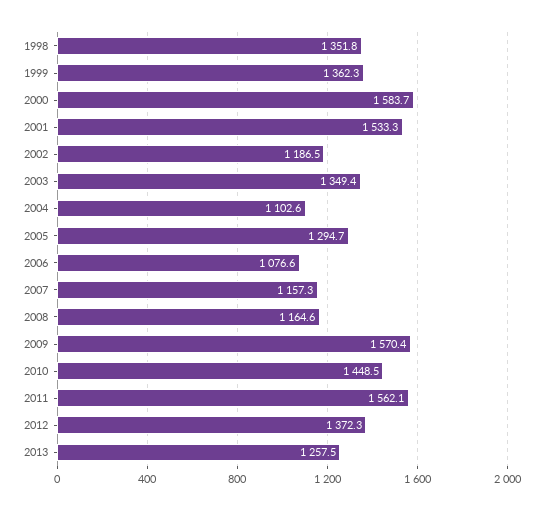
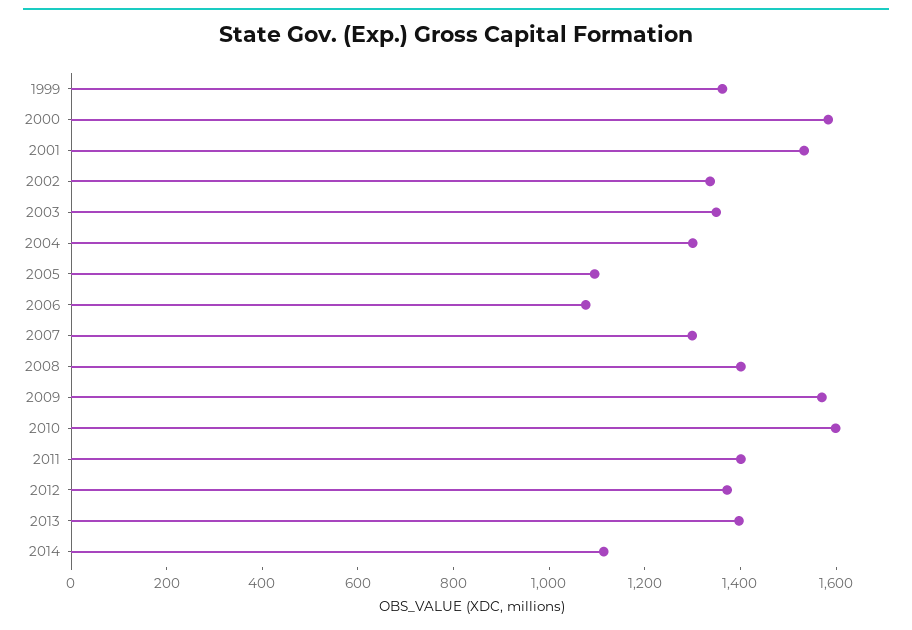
1998: 1351.8 -> none
2002: 1186.5 -> 1350
2004: 1102.6 -> 1300
2005: 1294.7 -> 1100
2007: 1157.3 -> 1300
2008: 1164.6 -> 1400
2010: 1448.5 -> 1600
2011: 1562.1 -> 1400
2013: 1257.5 -> 1400
2014: none -> 1100

